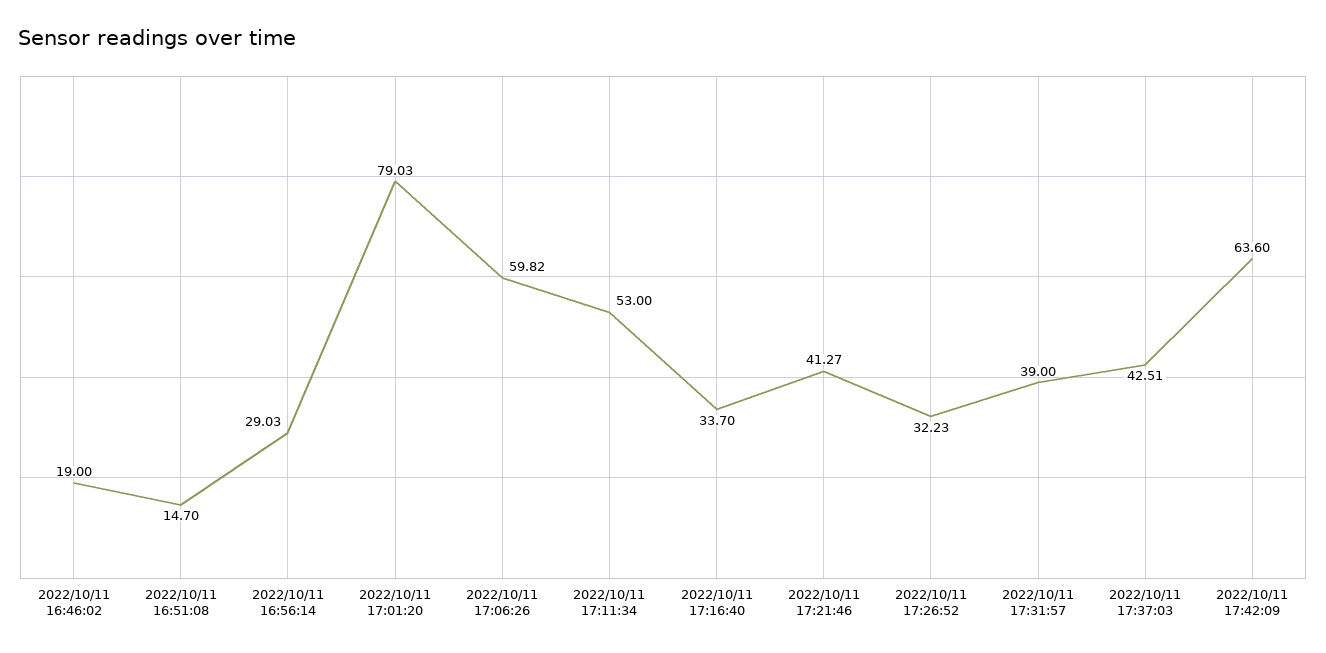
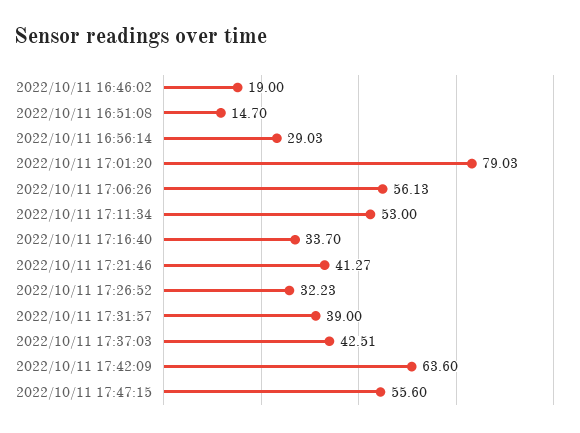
2022/10/11 17:06:26: 59.82 -> 56.13
2022/10/11 17:47:15: none -> 55.6

